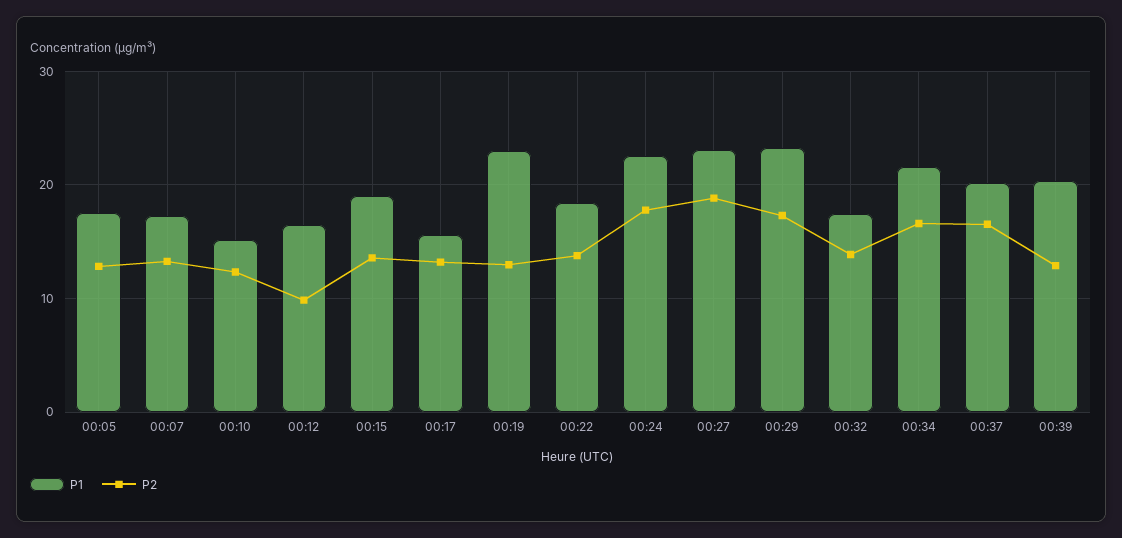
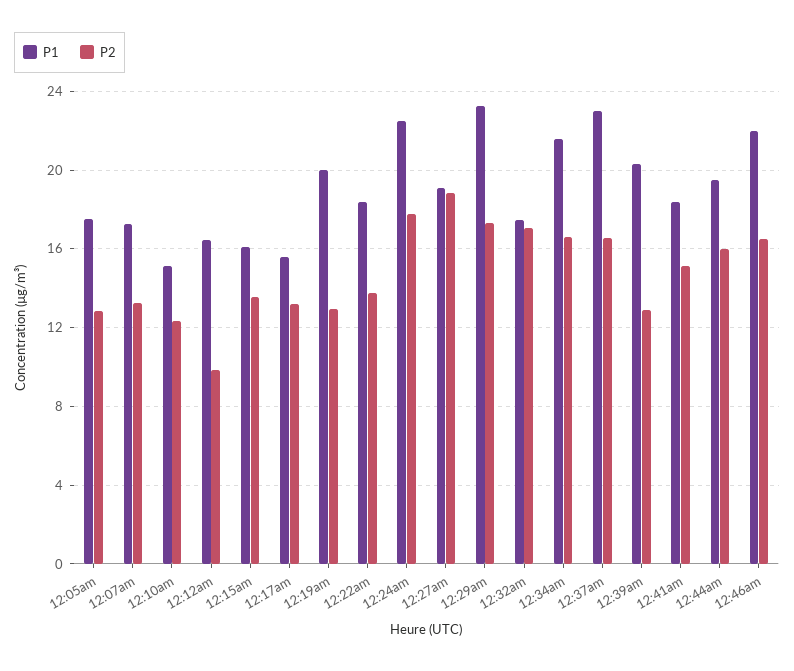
P1, 00:15: 19 -> 16
P1, 00:19: 23 -> 20
P1, 00:27: 23 -> 19
P2, 00:32: 14 -> 17
P1, 00:37: 20 -> 23
P1, 12:41am: none -> 18.5
P2, 12:41am: none -> 15
P1, 12:44am: none -> 19.5
P2, 12:44am: none -> 16
P1, 12:46am: none -> 22
P2, 12:46am: none -> 16.5

